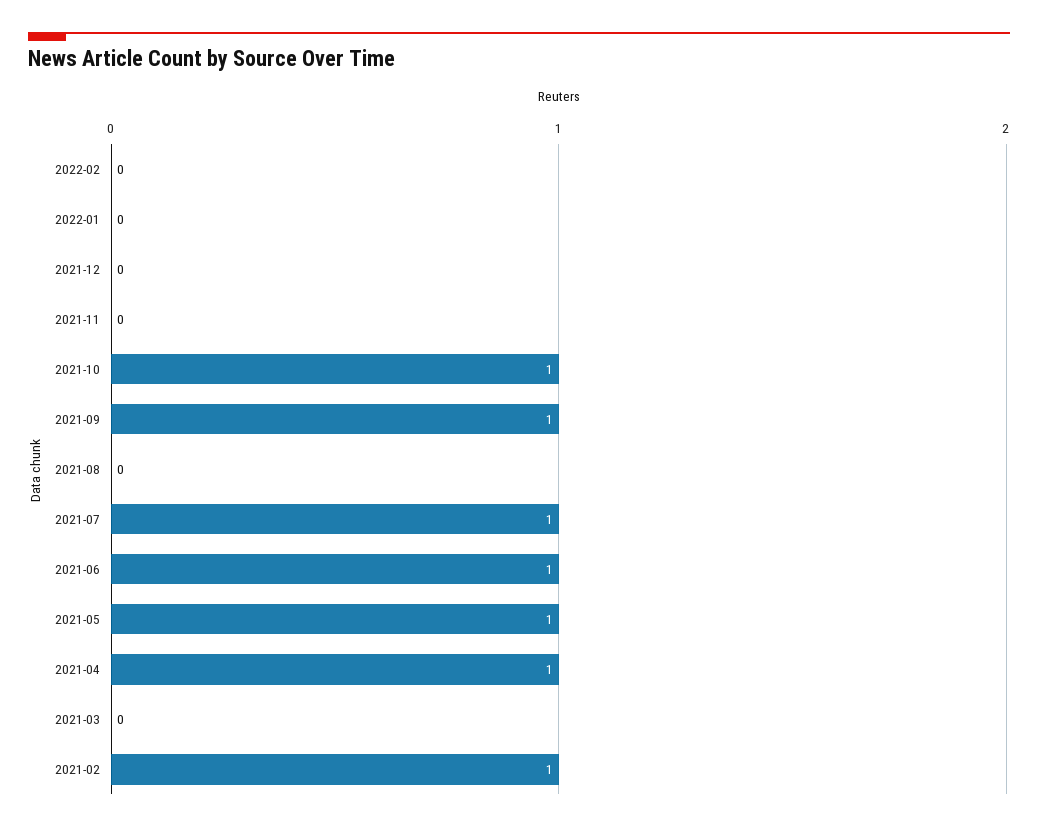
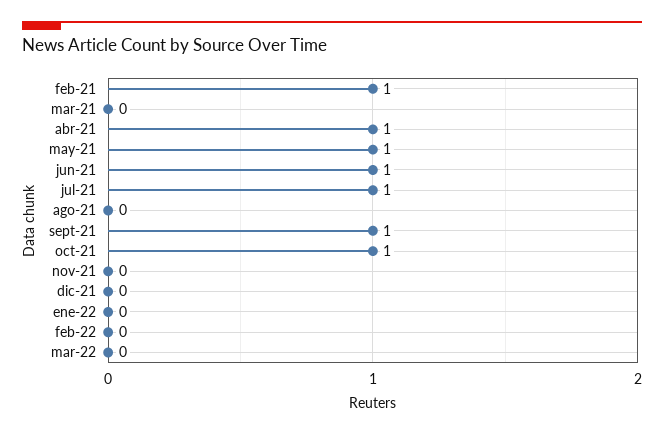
mar-22: none -> 0

